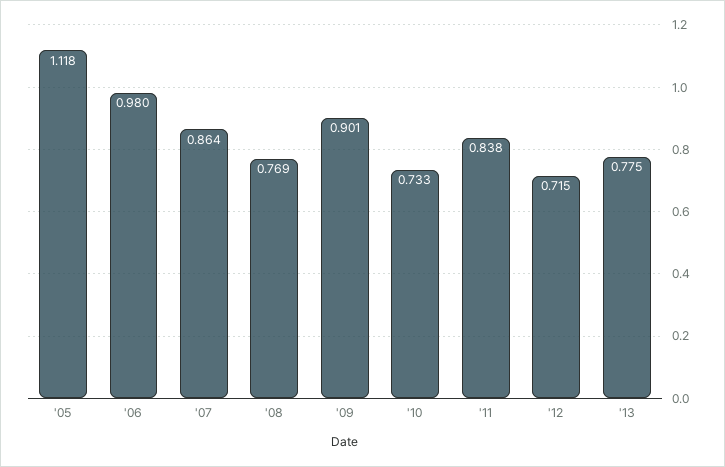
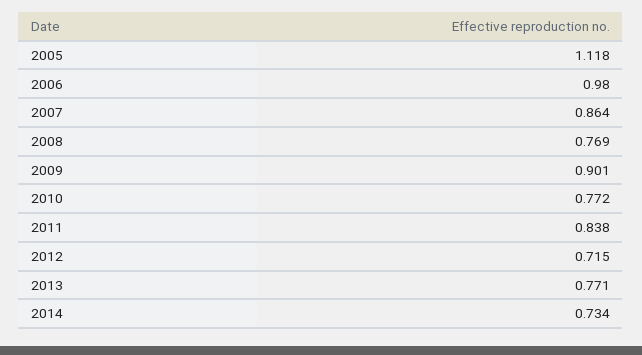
'10: 0.733 -> 0.772
'13: 0.775 -> 0.771
2014: none -> 0.734

